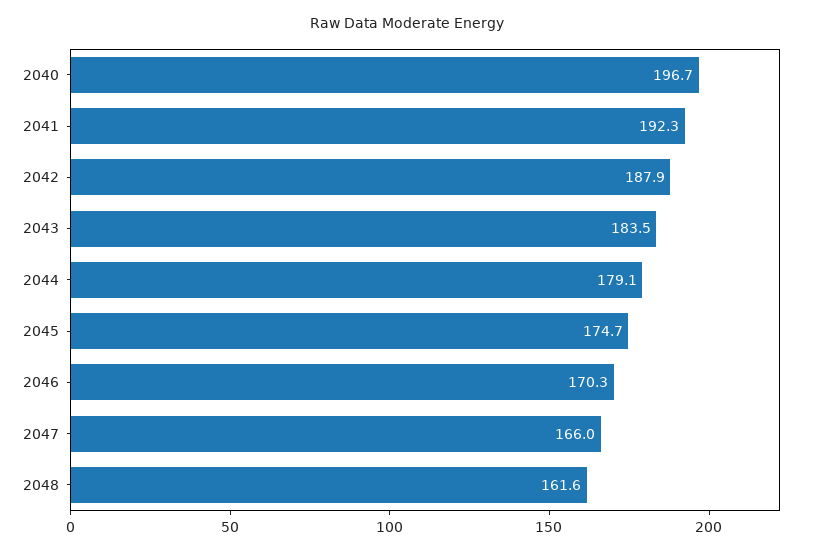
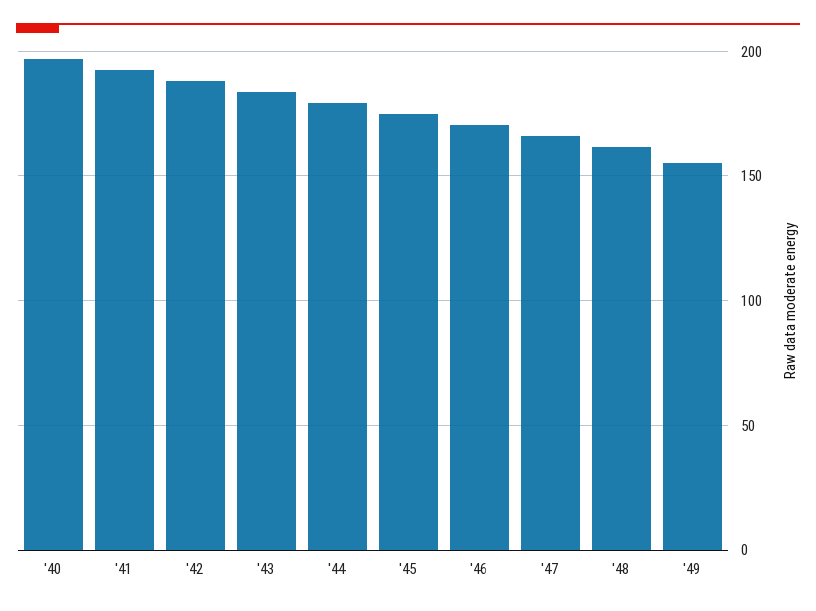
'49: none -> 155

